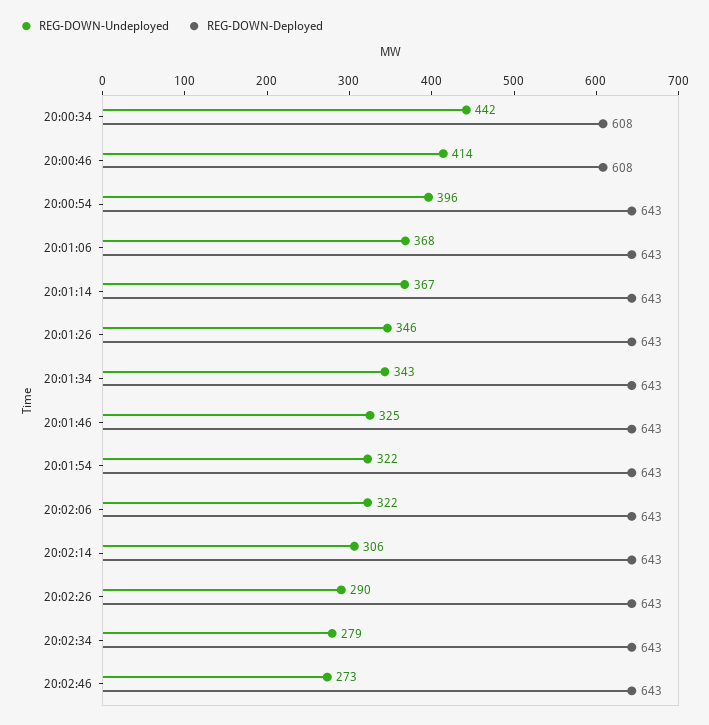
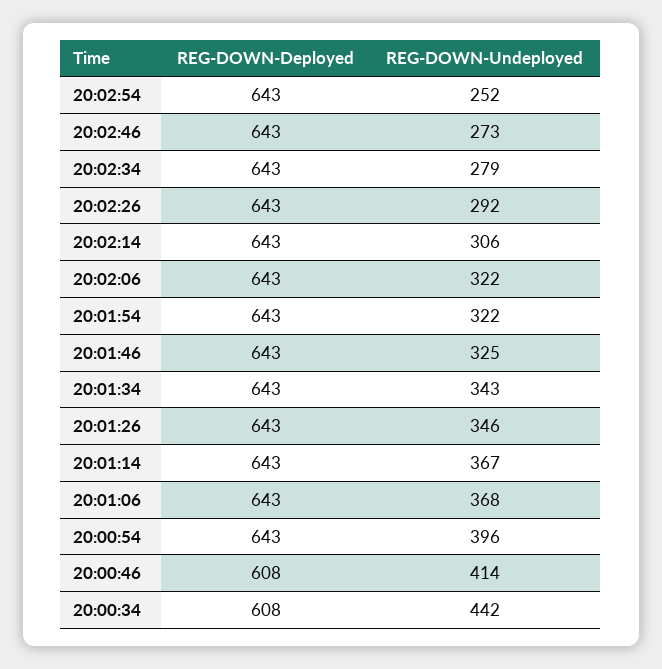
REG-DOWN-Undeployed, 20:02:26: 290 -> 292
REG-DOWN-Deployed, 20:02:54: none -> 643
REG-DOWN-Undeployed, 20:02:54: none -> 252

